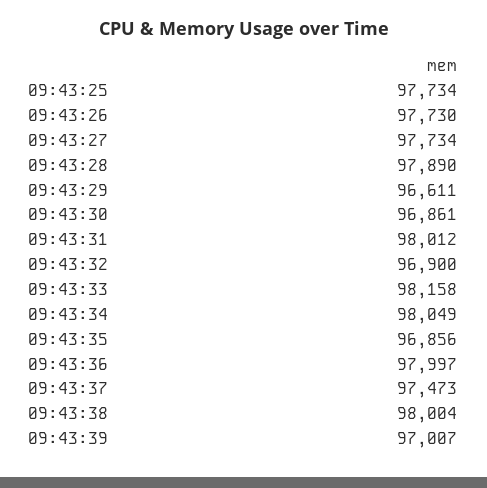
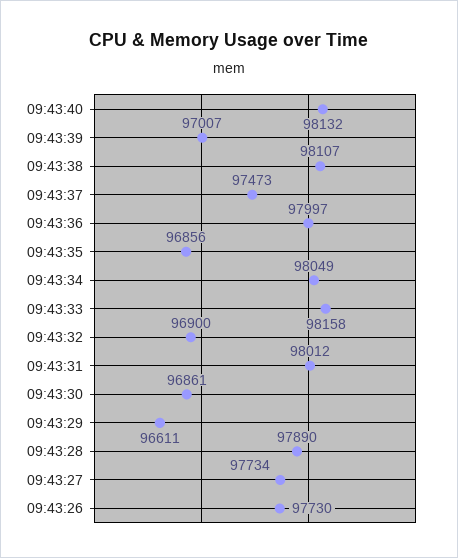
09:43:25: 97734 -> none
09:43:38: 98004 -> 98107
09:43:40: none -> 98132

